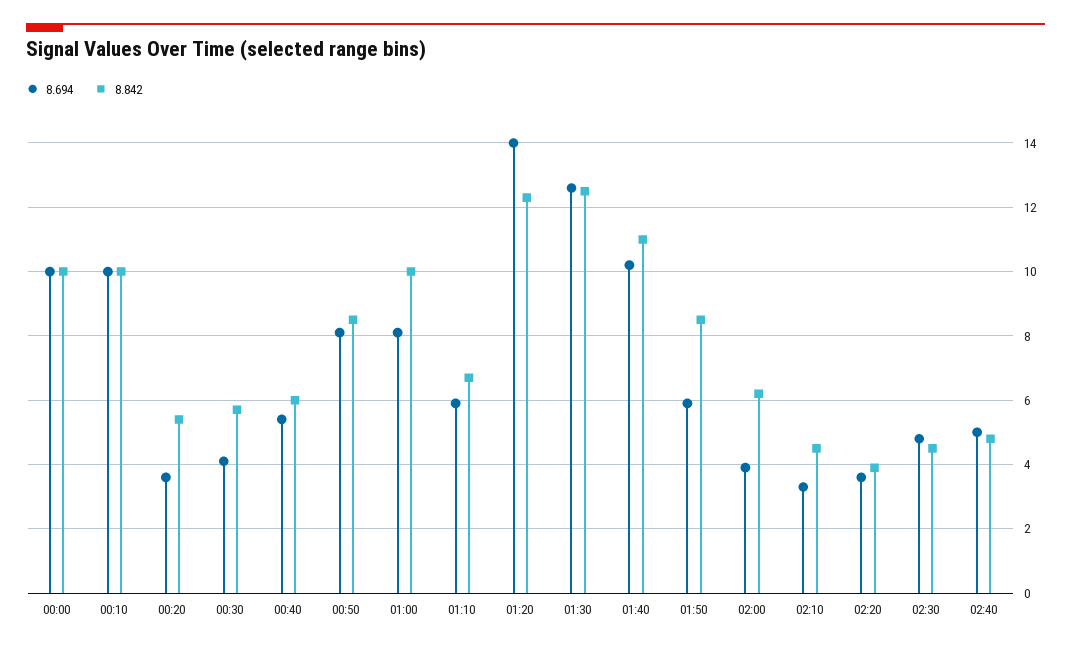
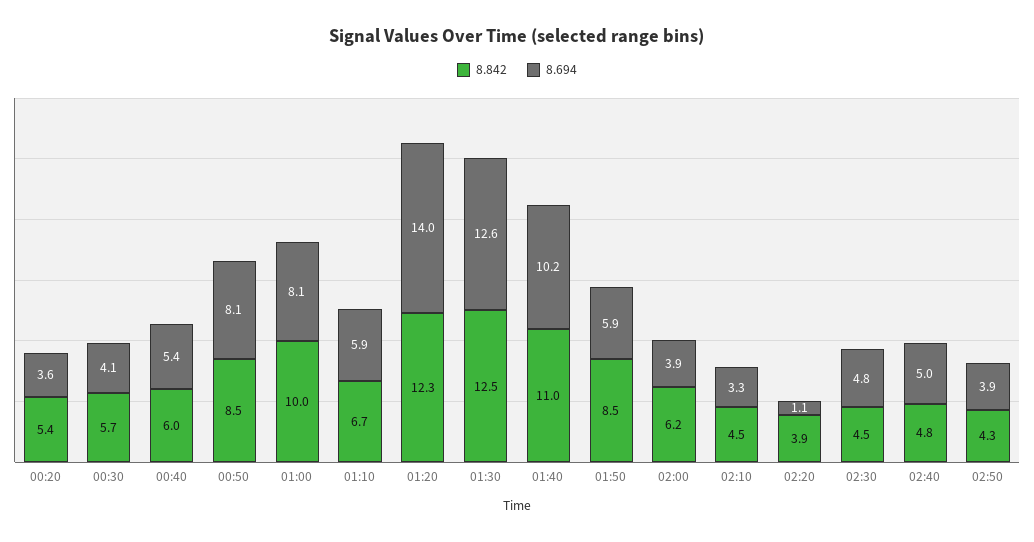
8.694, 00:00: 10 -> none
8.842, 00:00: 10 -> none
8.694, 00:10: 10 -> none
8.842, 00:10: 10 -> none
8.694, 02:20: 3.5 -> 1.1
8.842, 02:50: none -> 4.3
8.694, 02:50: none -> 3.9

